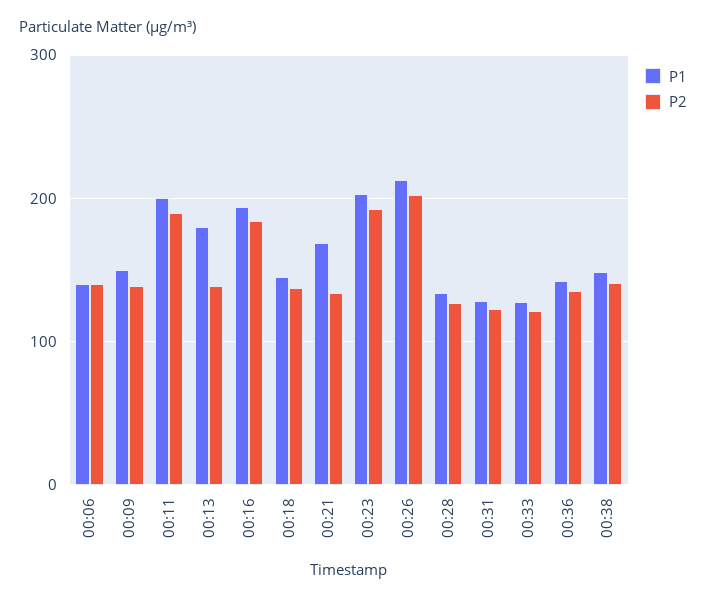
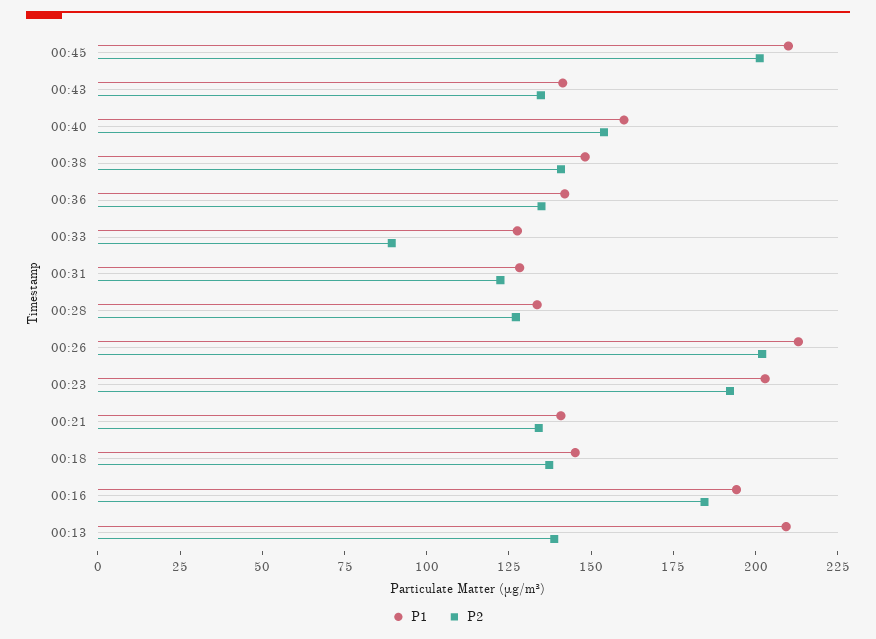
P1, 00:06: 140 -> none
P2, 00:06: 140 -> none
P1, 00:09: 150 -> none
P2, 00:09: 140 -> none
P1, 00:11: 200 -> none
P2, 00:11: 190 -> none
P1, 00:13: 180 -> 210
P1, 00:21: 170 -> 140
P2, 00:33: 120 -> 90
P1, 00:45: none -> 210
P2, 00:45: none -> 200
P1, 00:43: none -> 140
P2, 00:43: none -> 135
P1, 00:40: none -> 160
P2, 00:40: none -> 155

